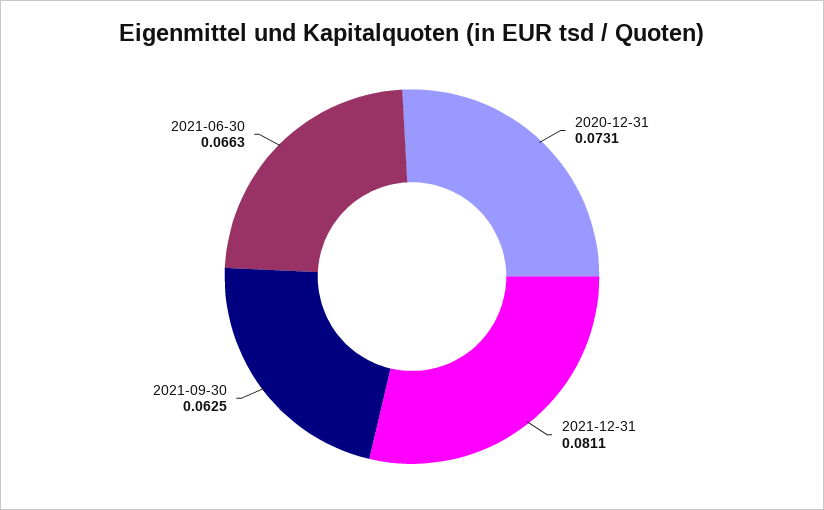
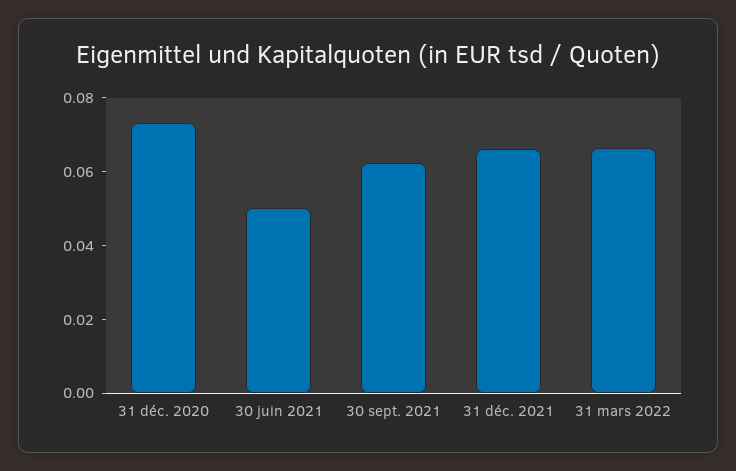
2021-12-31: 0.0811 -> 0.065
2021-06-30: 0.0663 -> 0.05
31 mars 2022: none -> 0.065

